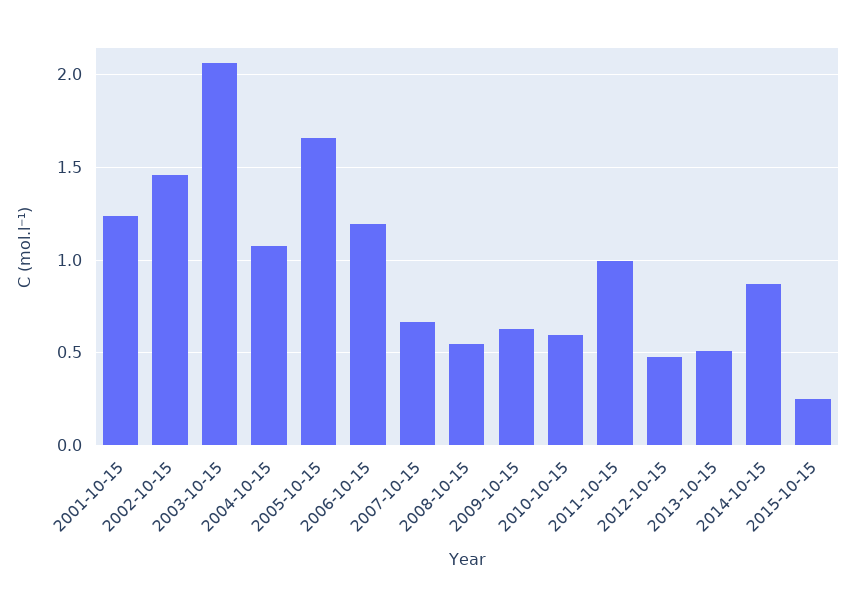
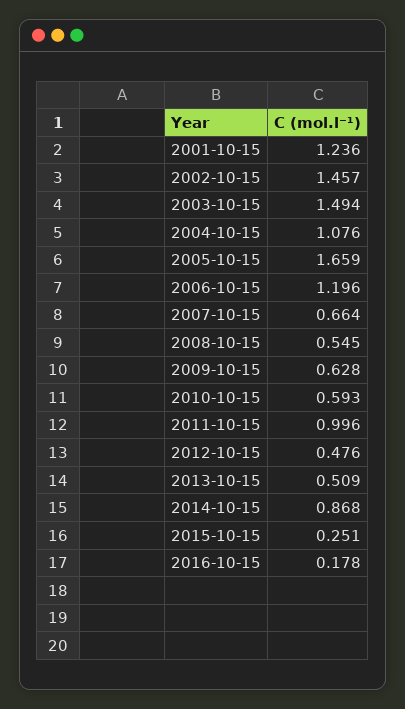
2003-10-15: 2.05 -> 1.494
2016-10-15: none -> 0.178

